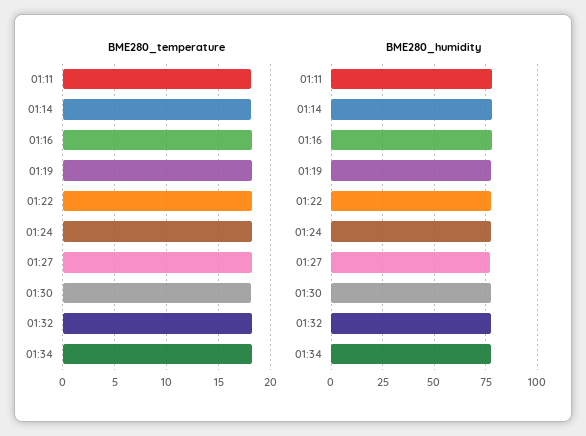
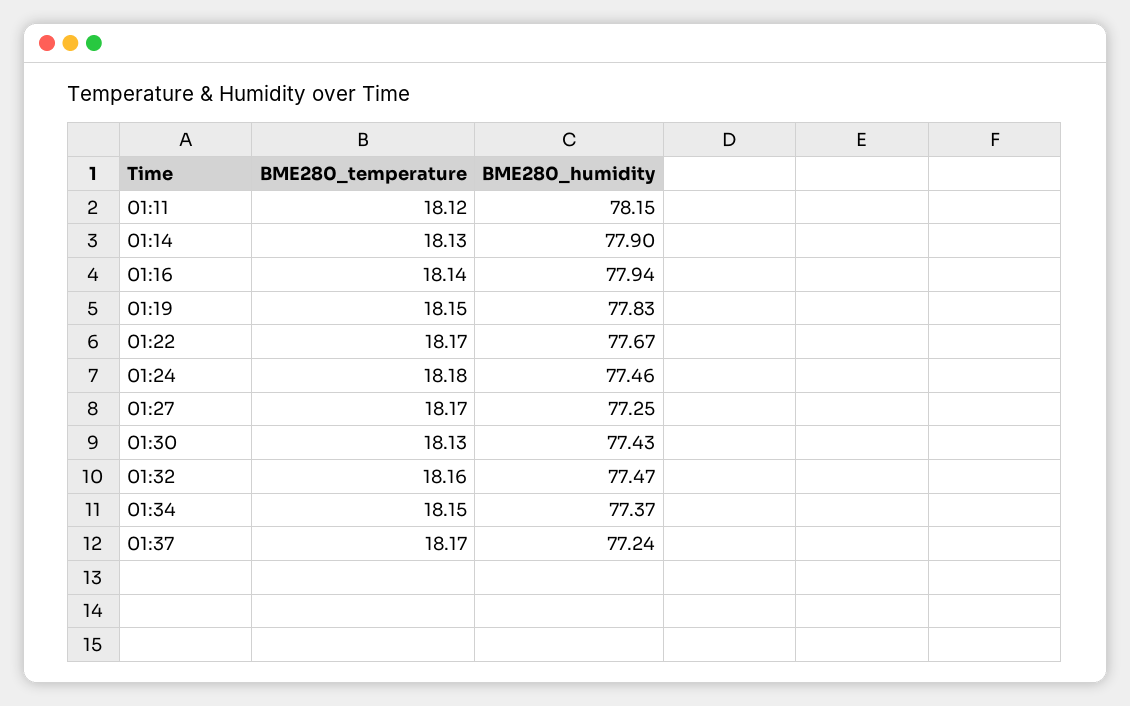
BME280_temperature, 01:37: none -> 18.17
BME280_humidity, 01:37: none -> 77.24

